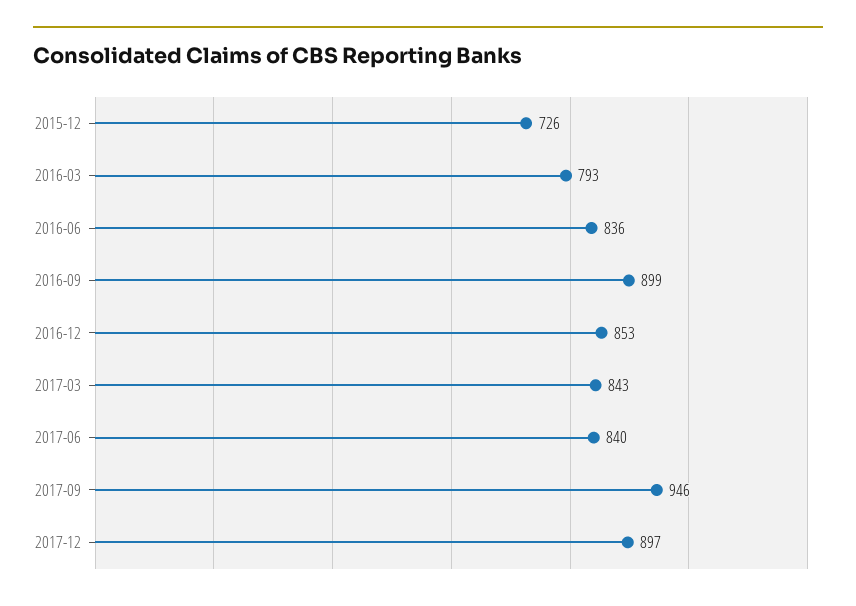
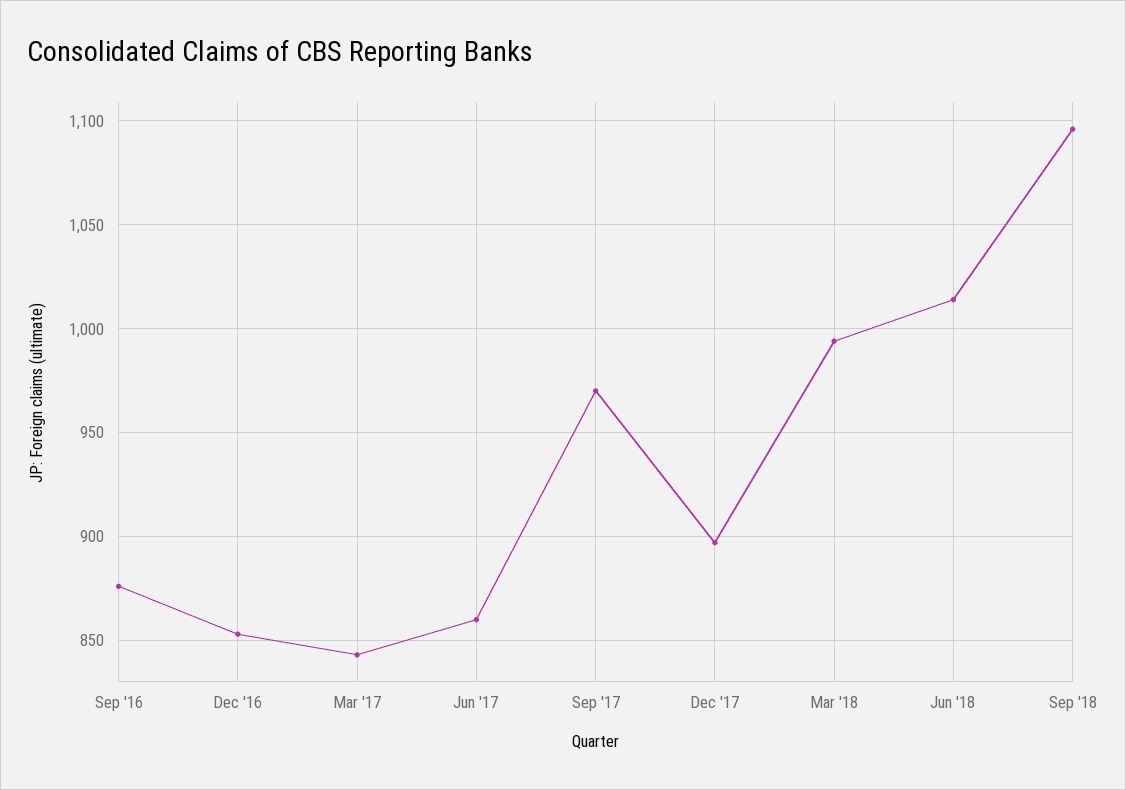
2015-12: 726 -> none
2016-03: 793 -> none
2016-06: 836 -> none
2016-09: 899 -> 875
2017-06: 840 -> 860
2017-09: 946 -> 970
Mar '18: none -> 995
Jun '18: none -> 1015
Sep '18: none -> 1095

